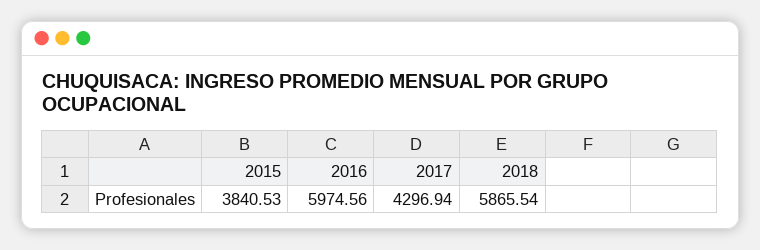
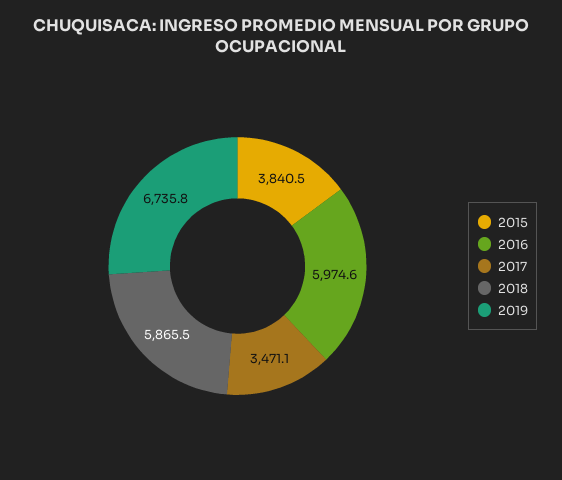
2017: 4296.94 -> 3471.1
2019: none -> 6735.8

